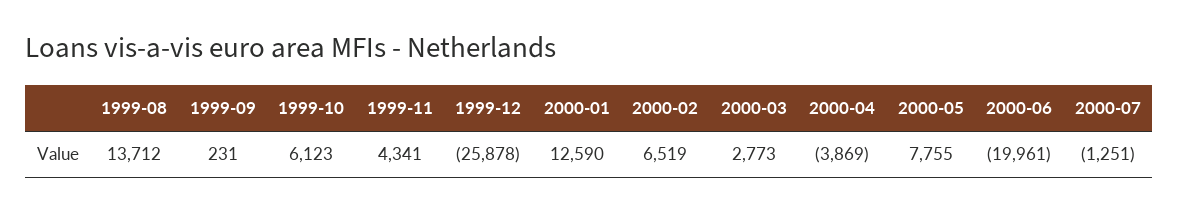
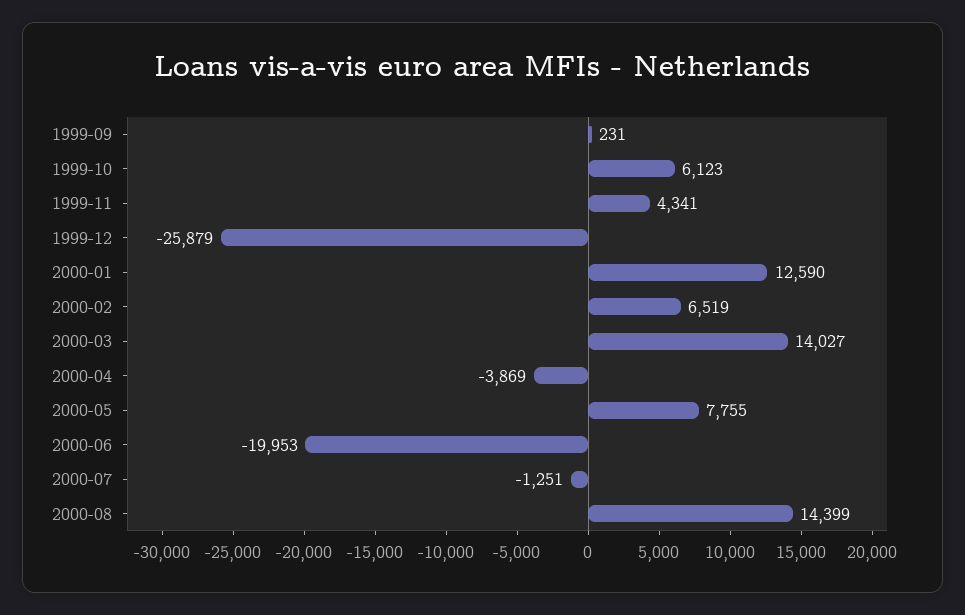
1999-08: 13712 -> none
1999-12: -25878 -> -25879
2000-03: 2773 -> 14027
2000-06: -19961 -> -19953
2000-08: none -> 14399

